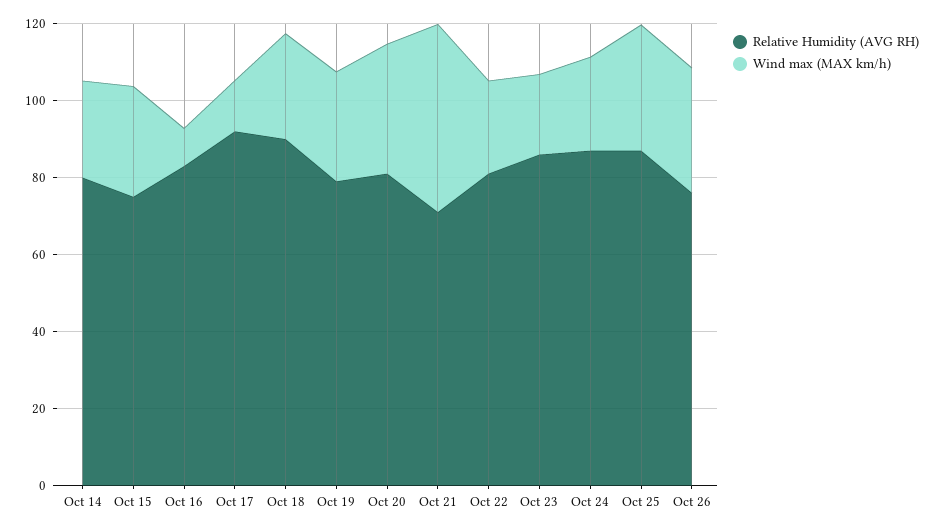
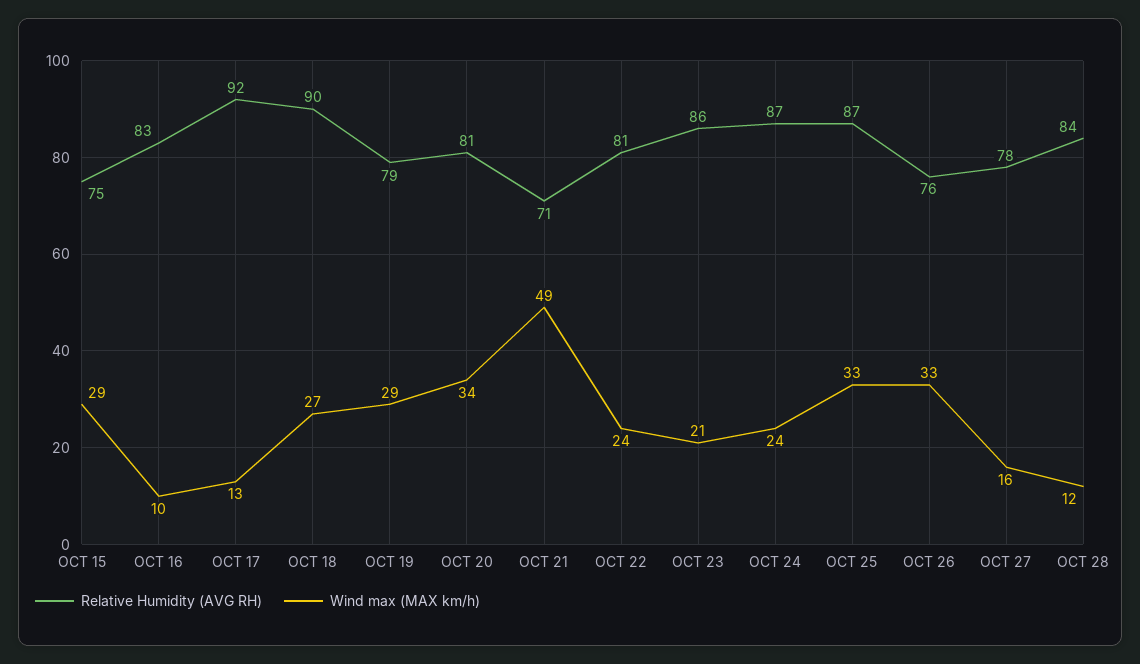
Relative Humidity (AVG RH), Oct 14: 80 -> none
Wind max (MAX km/h), Oct 14: 25 -> none
Relative Humidity (AVG RH), OCT 27: none -> 78
Wind max (MAX km/h), OCT 27: none -> 16
Relative Humidity (AVG RH), OCT 28: none -> 84
Wind max (MAX km/h), OCT 28: none -> 12

